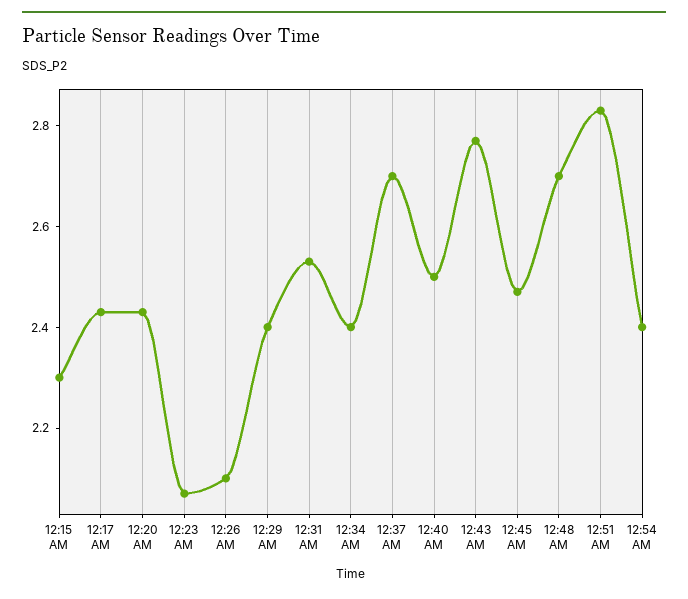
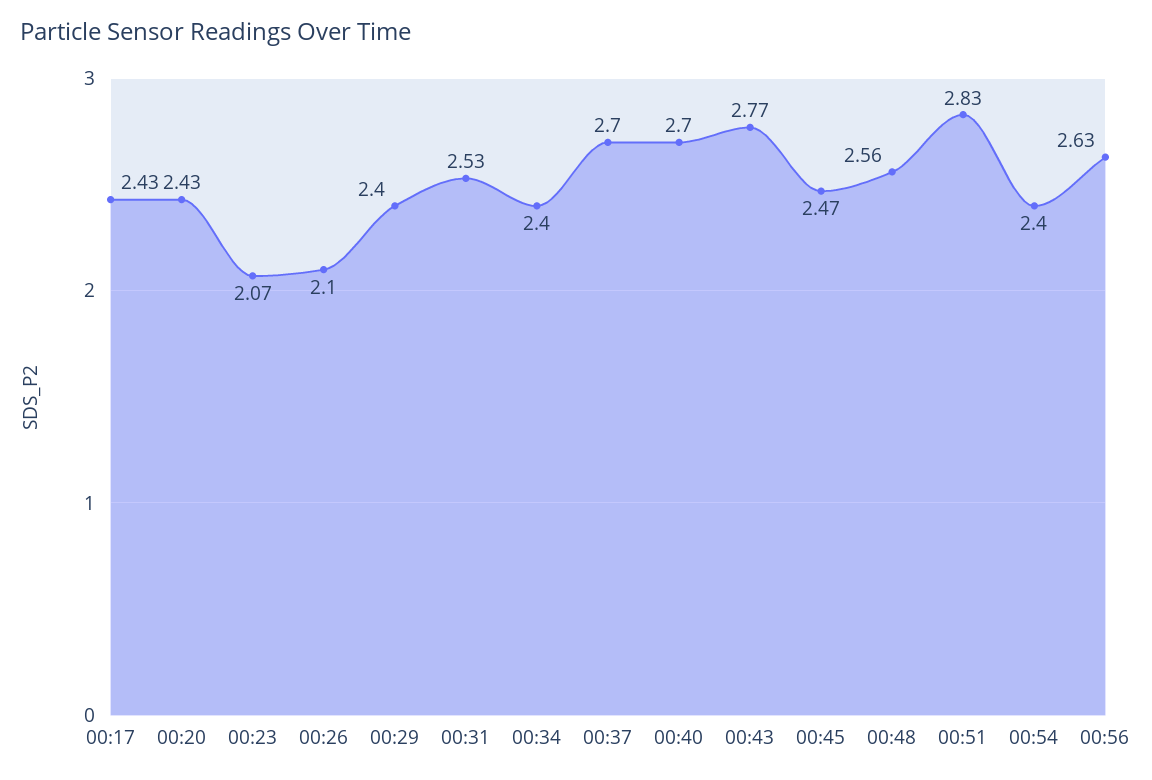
12:15 AM: 2.3 -> none
12:40 AM: 2.5 -> 2.7
12:48 AM: 2.7 -> 2.56
00:56: none -> 2.63

